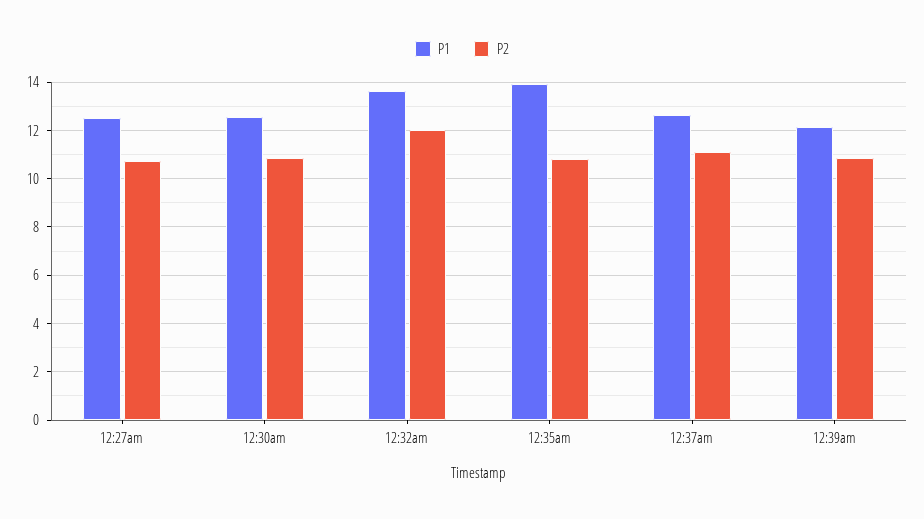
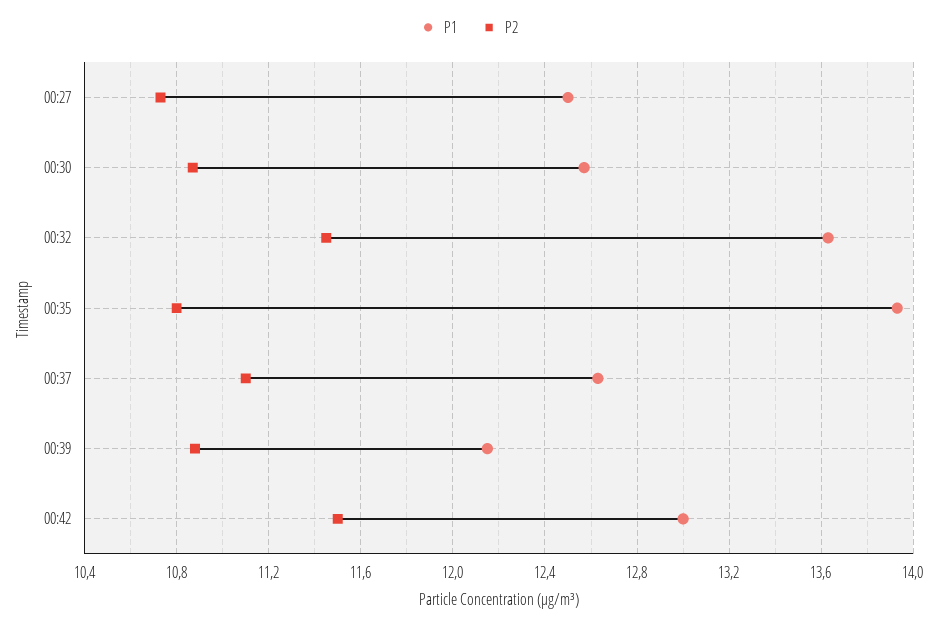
P2, 12:32am: 12 -> 11.45
P1, 00:42: none -> 13
P2, 00:42: none -> 11.5

